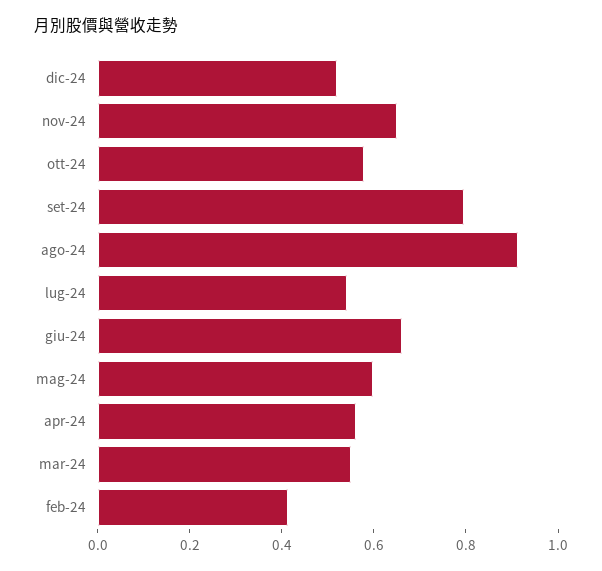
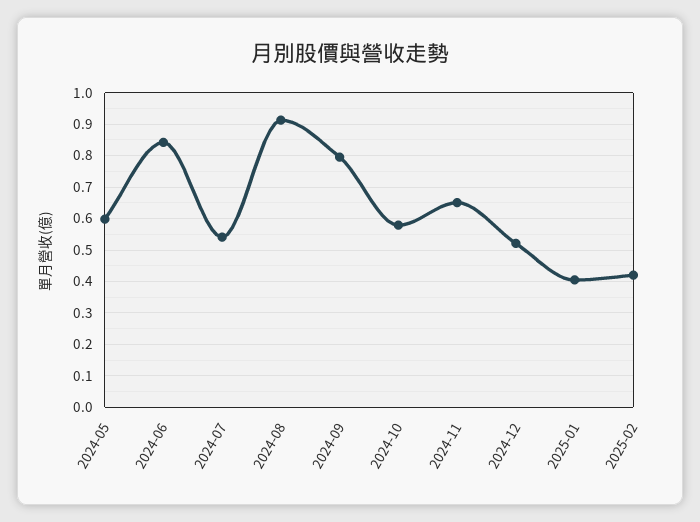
giu-24: 0.65 -> 0.84
apr-24: 0.55 -> none
mar-24: 0.55 -> none
feb-24: 0.4 -> none
2025-01: none -> 0.4
2025-02: none -> 0.42

